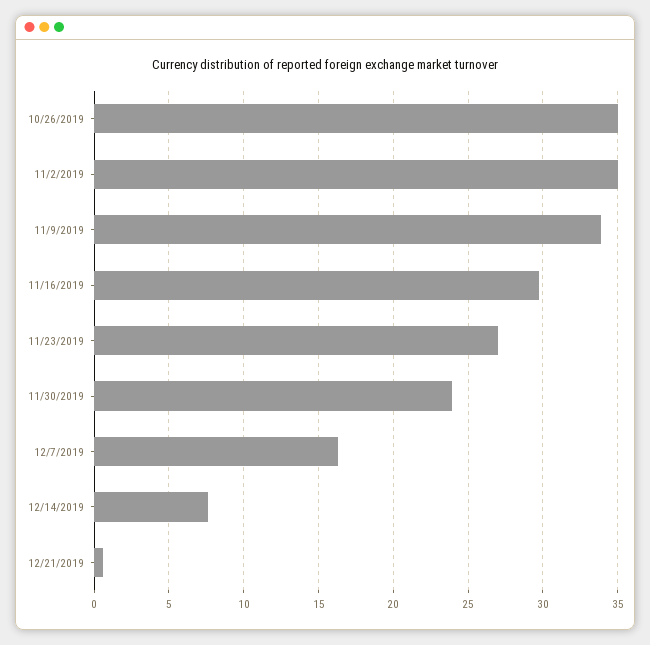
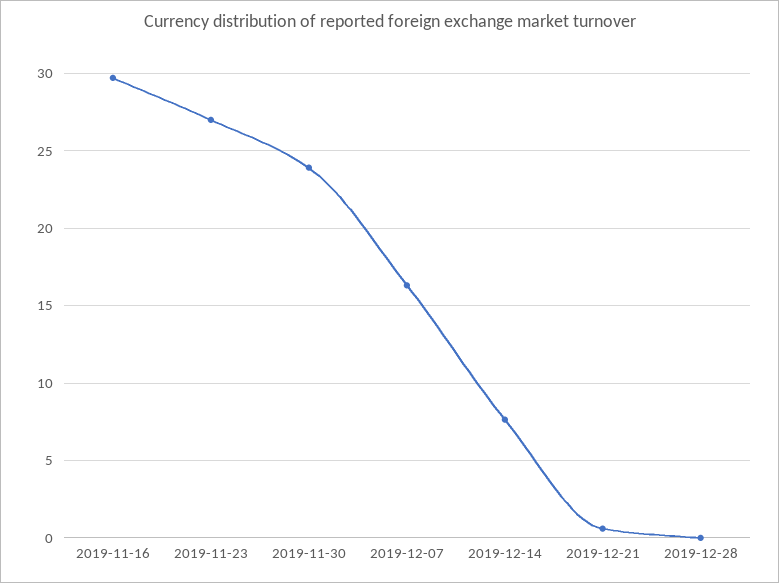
10/26/2019: 35 -> none
11/2/2019: 35 -> none
11/9/2019: 34 -> none
2019-12-28: none -> 0

